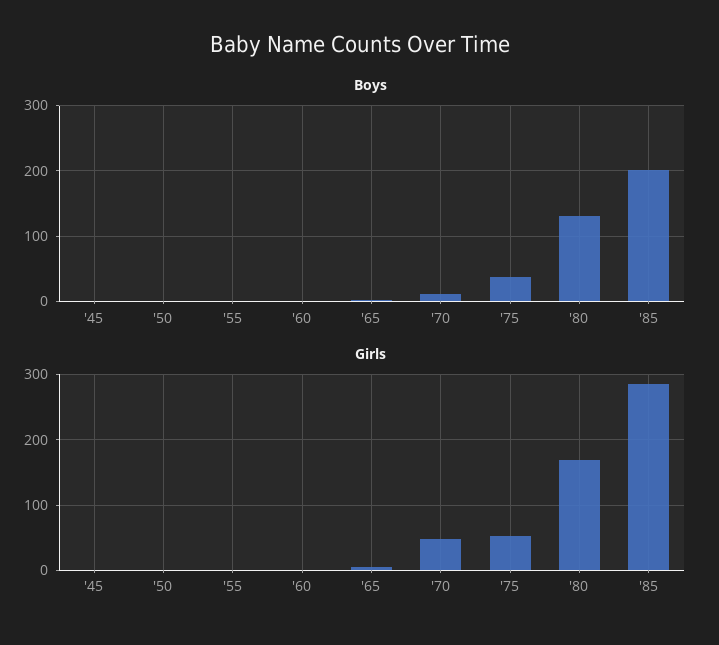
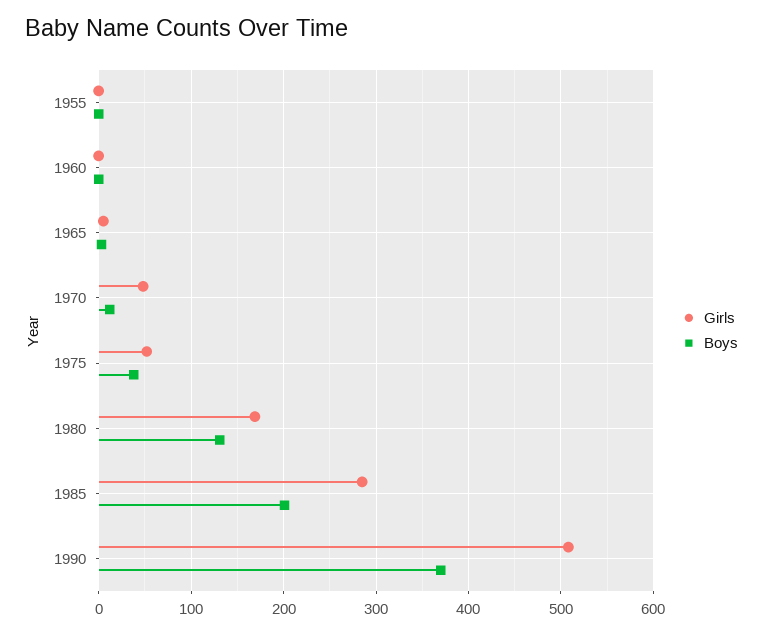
Boys, '45: 0 -> none
Boys, '50: 0 -> none
Girls, '45: 0 -> none
Girls, '50: 0 -> none
Girls, 1990: none -> 510
Boys, 1990: none -> 370

